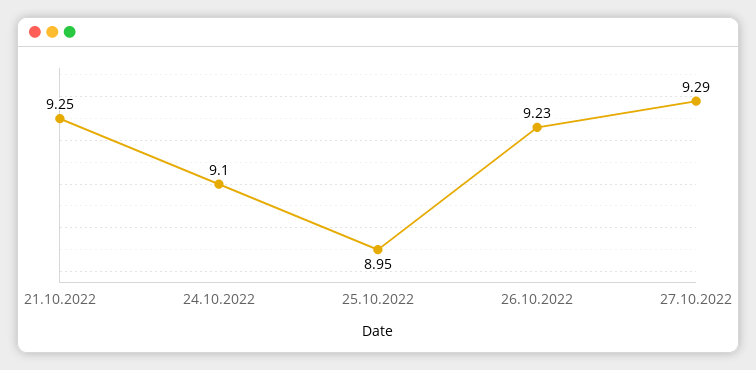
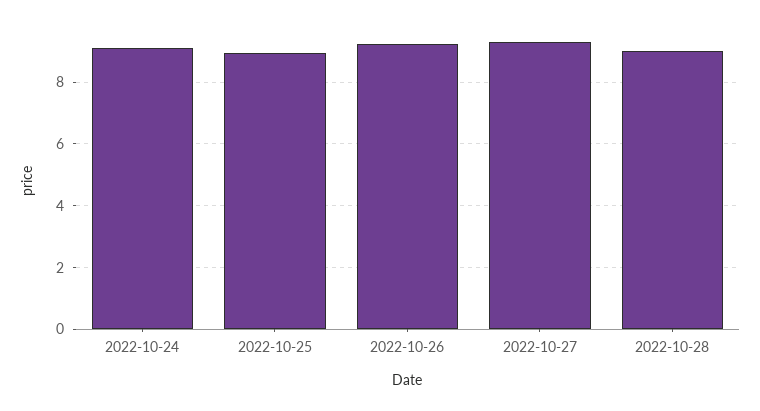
21.10.2022: 9.25 -> none
2022-10-28: none -> 9

